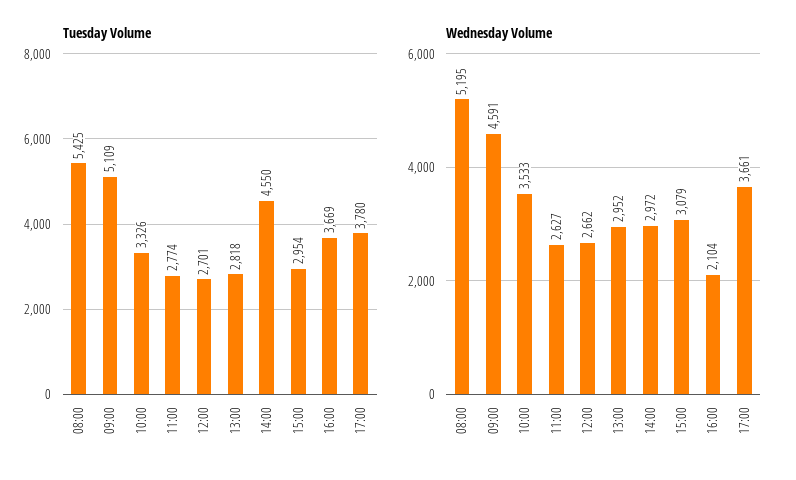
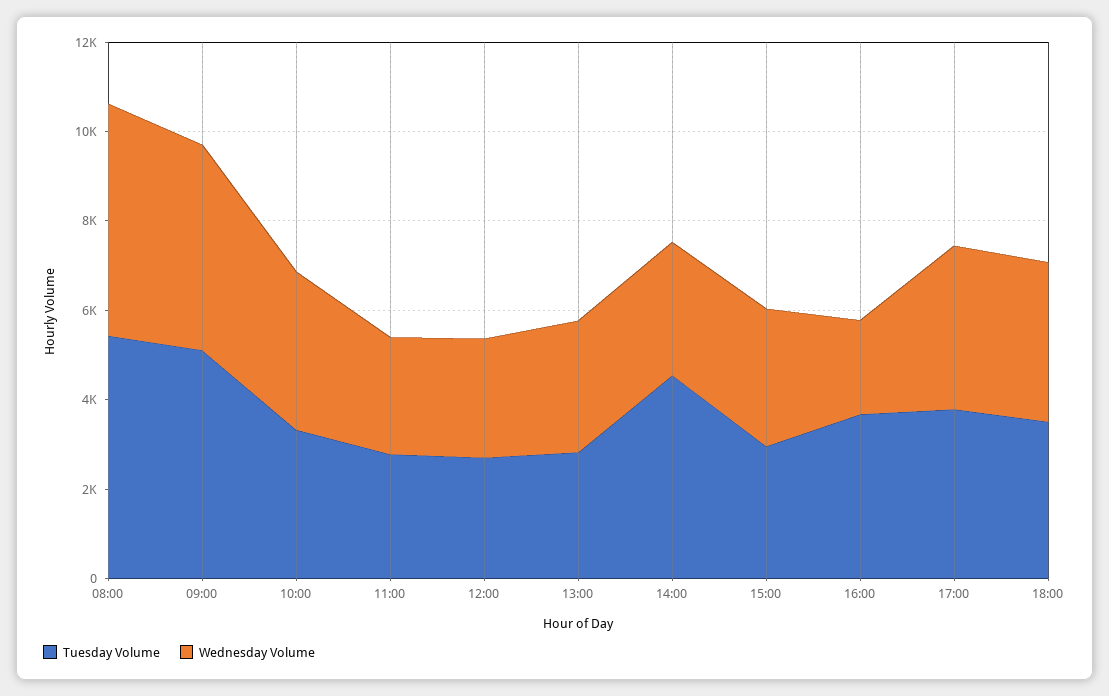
Tuesday Volume, 18:00: none -> 3500
Wednesday Volume, 18:00: none -> 3500

